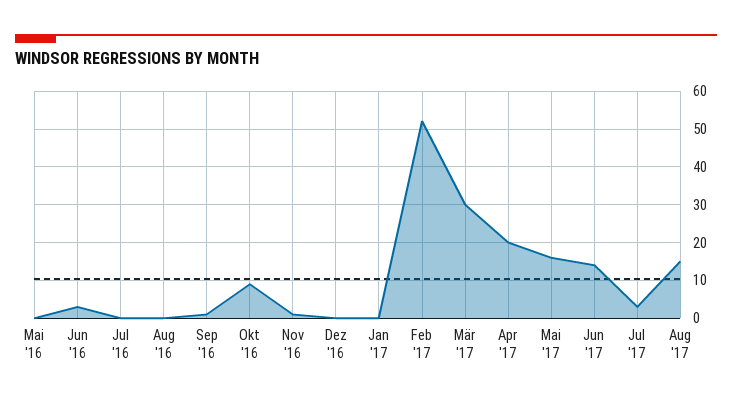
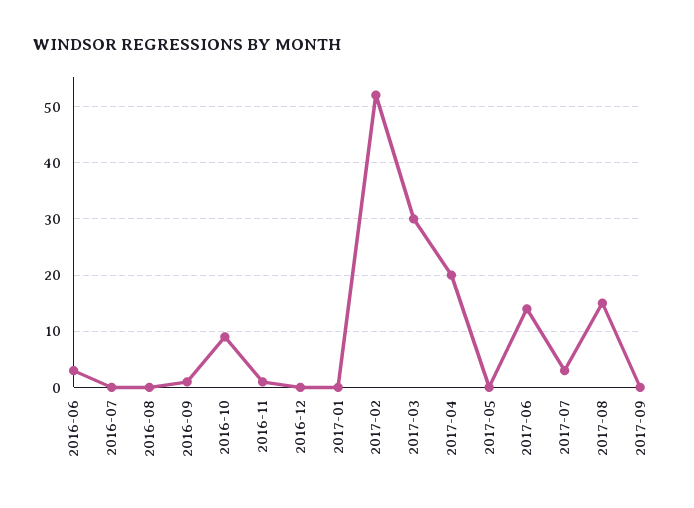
Mai '16: 0 -> none
Mai '17: 15 -> 0
2017-09: none -> 0

